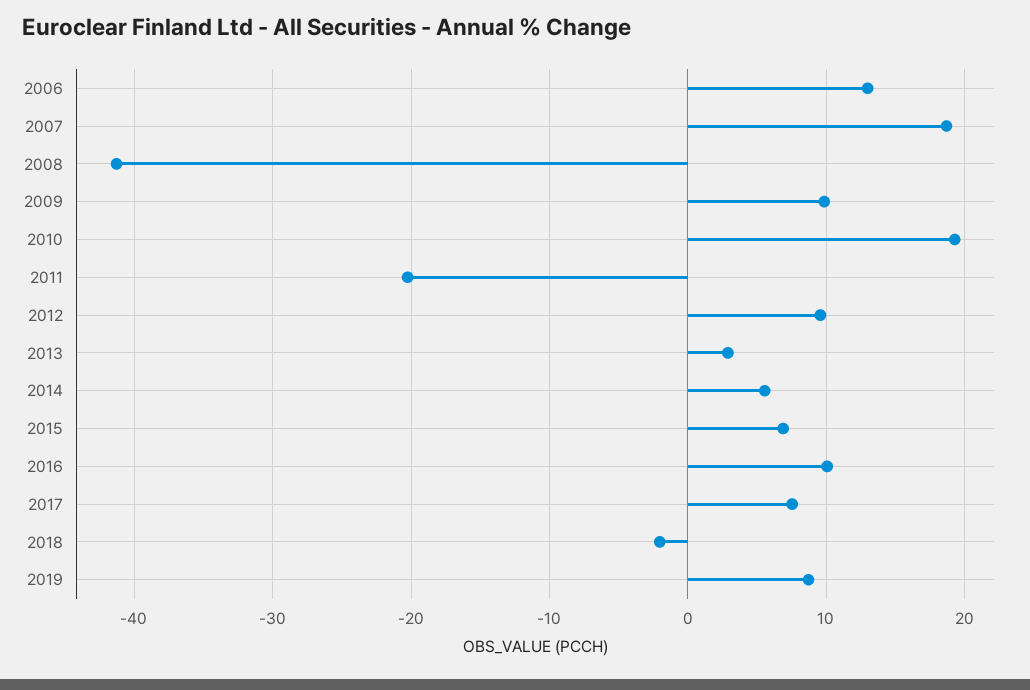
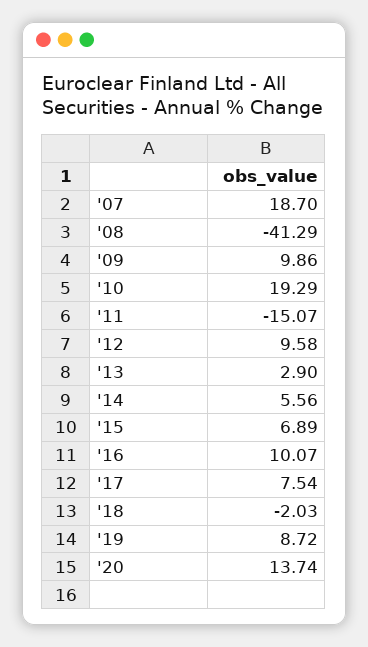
2006: 13 -> none
2011: -20 -> -15.07
'20: none -> 13.74

